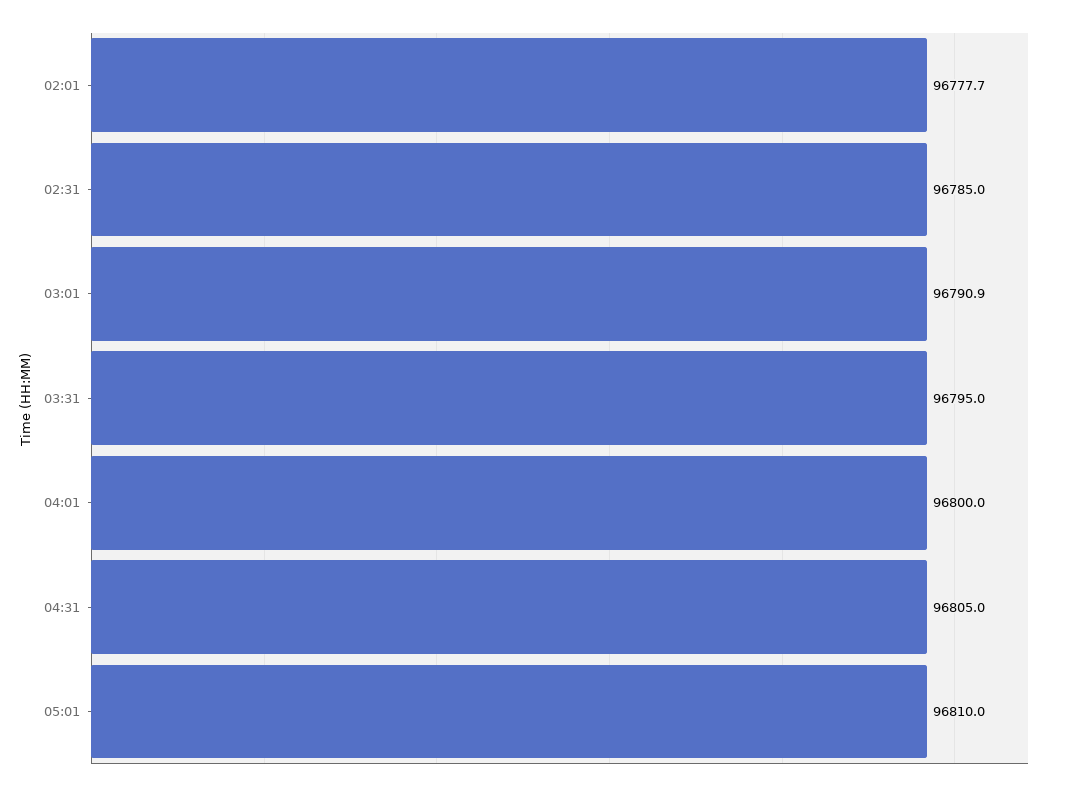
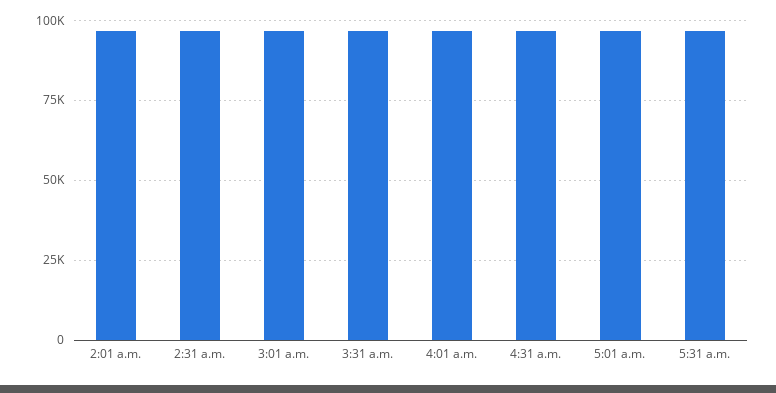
5:31 a.m.: none -> 97500

